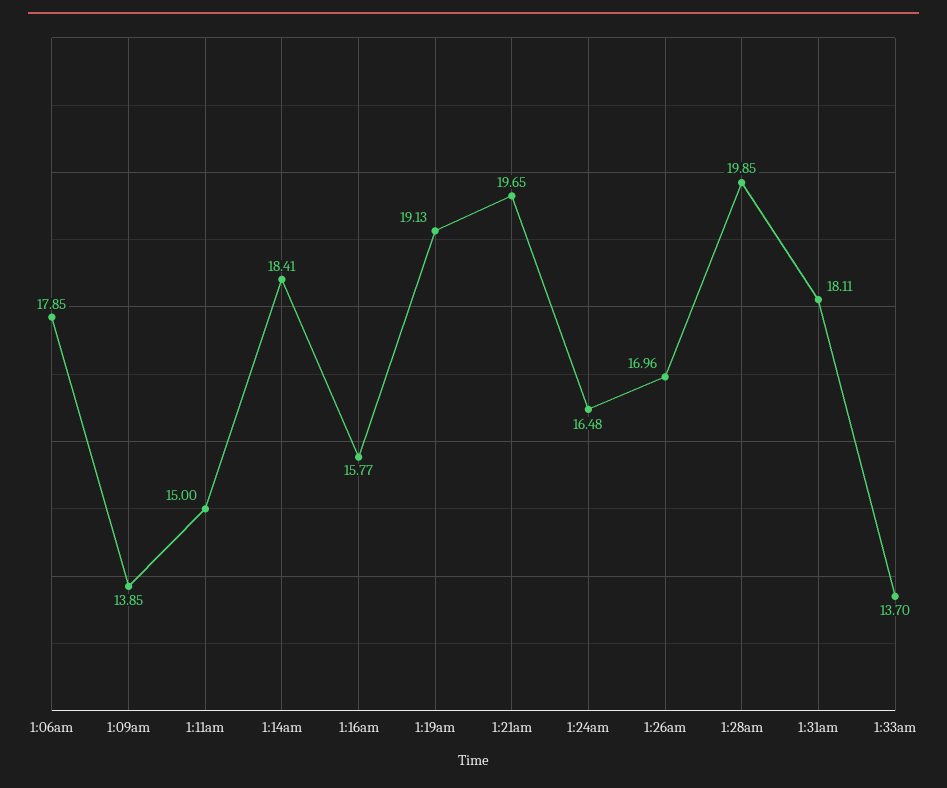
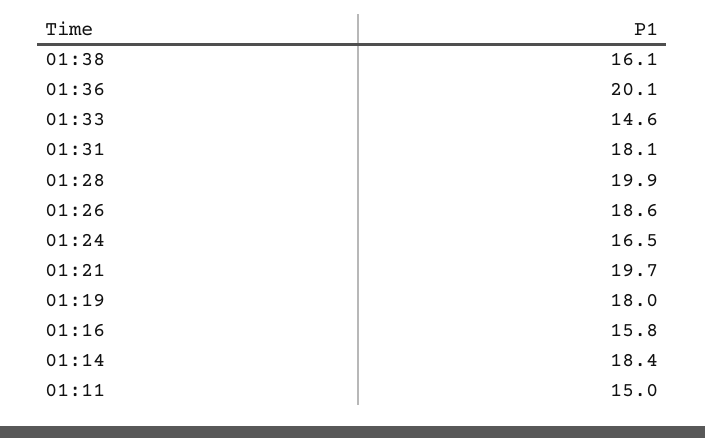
1:06am: 17.85 -> none
1:09am: 13.85 -> none
1:19am: 19.13 -> 18
1:26am: 16.96 -> 18.6
1:33am: 13.7 -> 14.6
01:38: none -> 16.1
01:36: none -> 20.1

